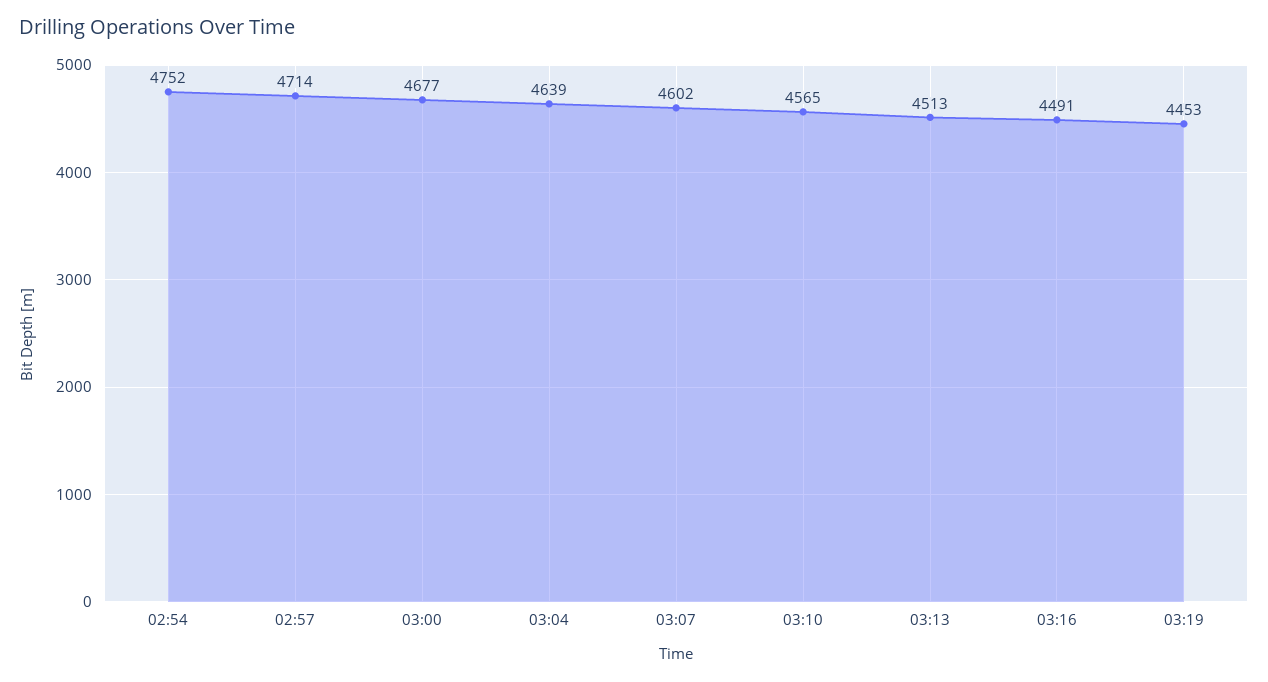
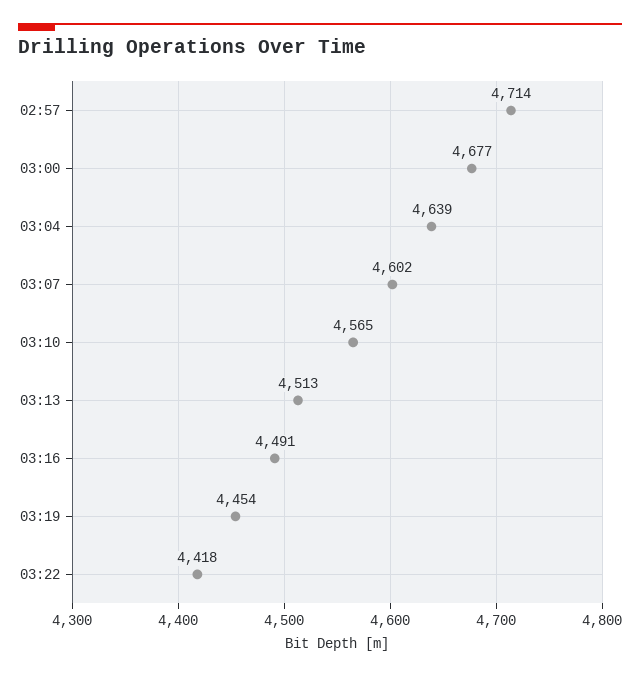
02:54: 4752 -> none
03:19: 4453 -> 4454
03:22: none -> 4418

